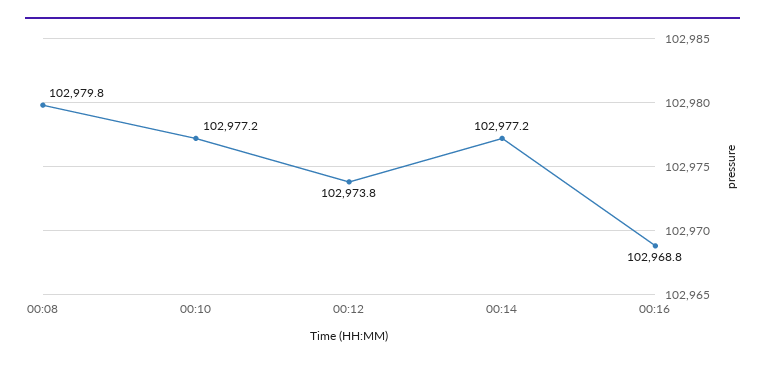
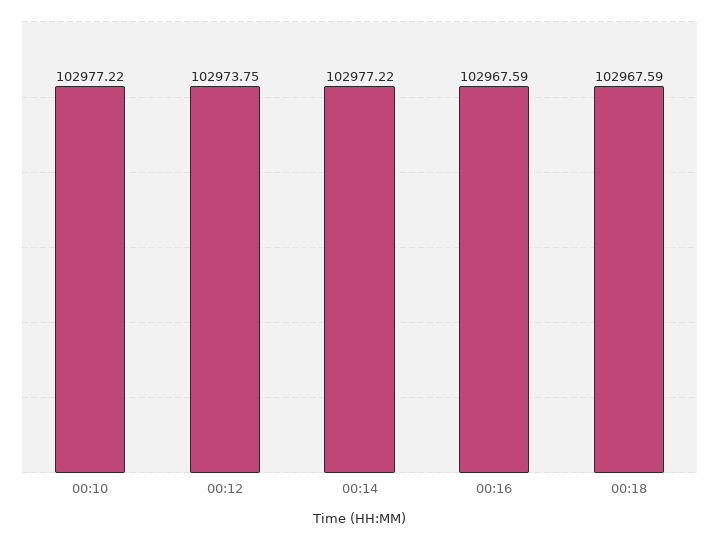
00:08: 102979.8 -> none
00:16: 102968.8 -> 102967.59
00:18: none -> 102967.59

